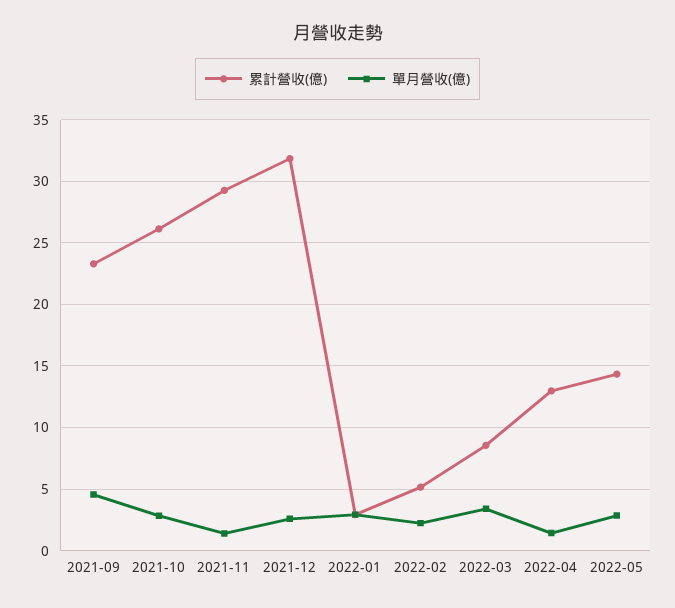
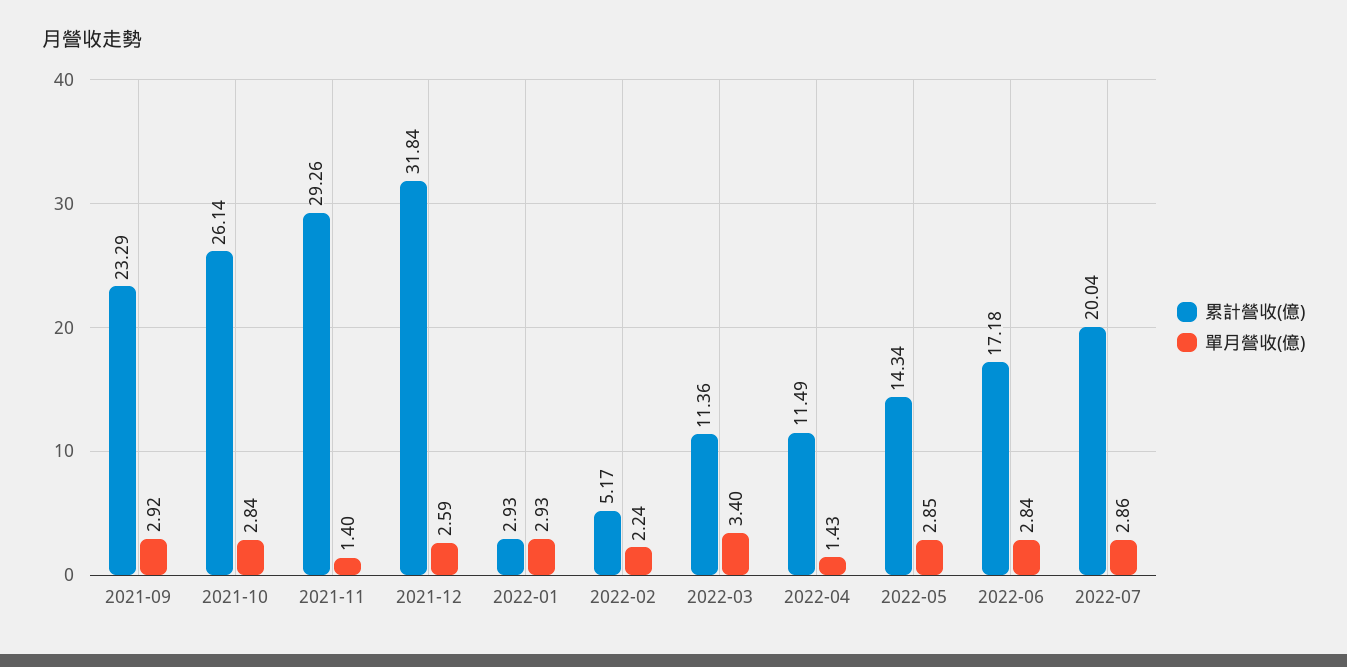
單月營收(億), 2021-09: 4.5 -> 2.92
累計營收(億), 2022-03: 8.5 -> 11.36
累計營收(億), 2022-04: 13 -> 11.49
累計營收(億), 2022-06: none -> 17.18
單月營收(億), 2022-06: none -> 2.84
累計營收(億), 2022-07: none -> 20.04
單月營收(億), 2022-07: none -> 2.86

